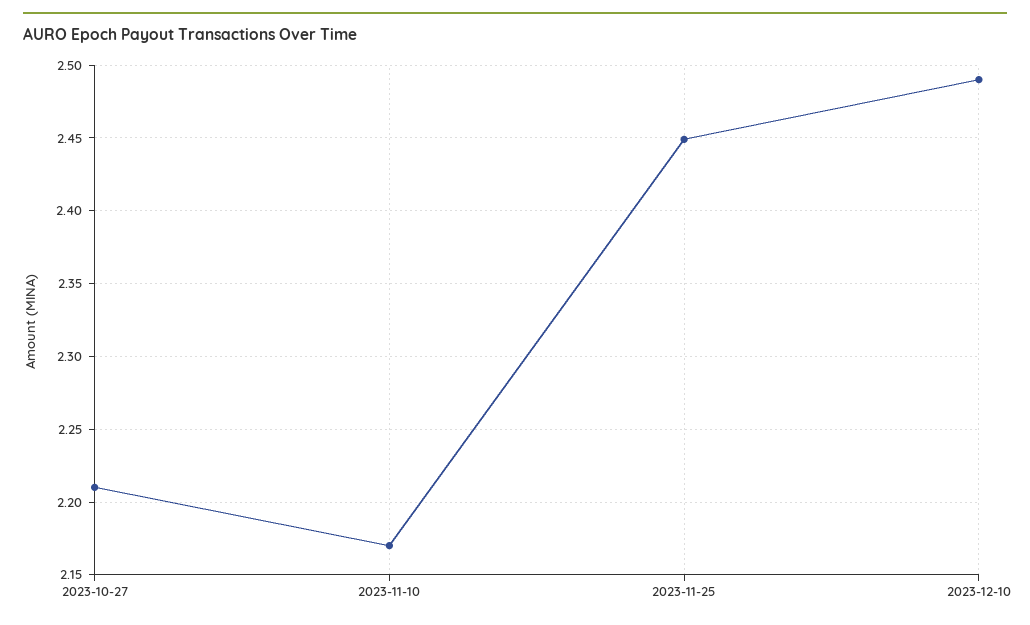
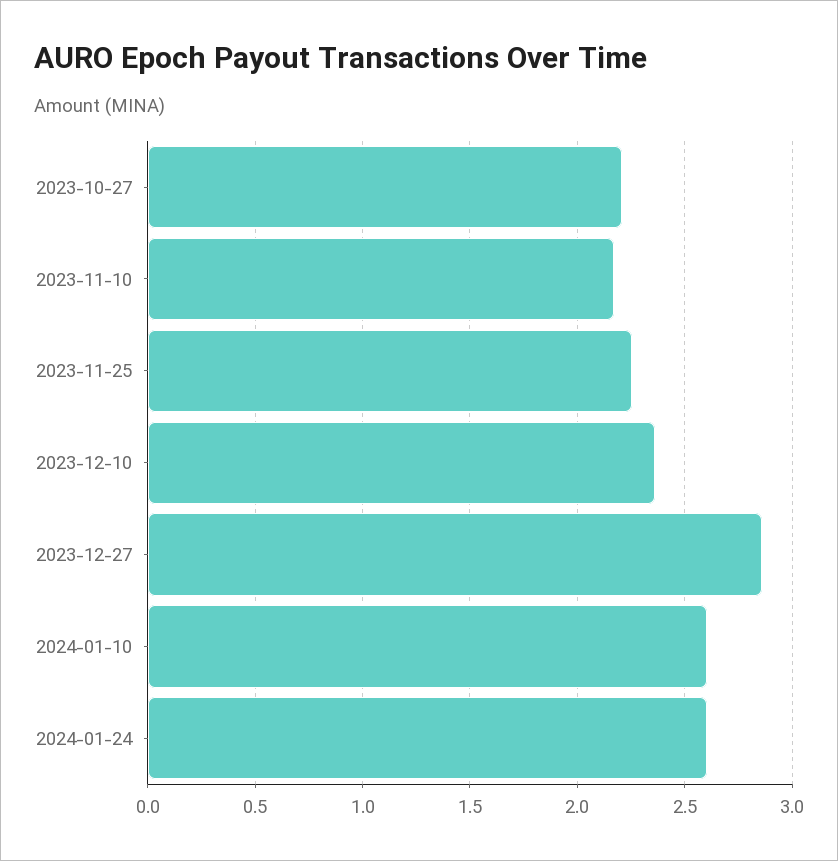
2023-11-25: 2.45 -> 2.25
2023-12-10: 2.49 -> 2.35
2023-12-27: none -> 2.85
2024-01-10: none -> 2.6
2024-01-24: none -> 2.6

